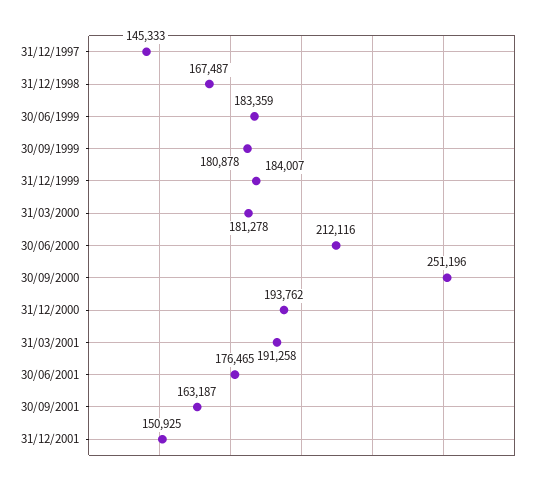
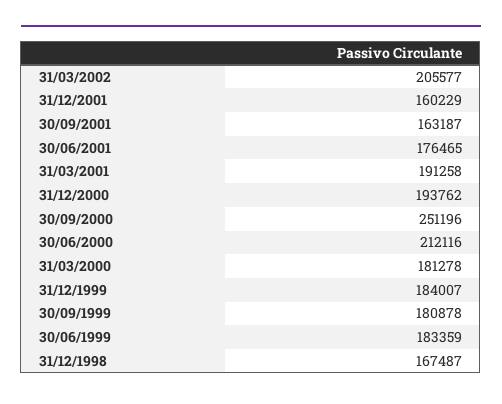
31/12/1997: 145333 -> none
31/12/2001: 150925 -> 160229
31/03/2002: none -> 205577

